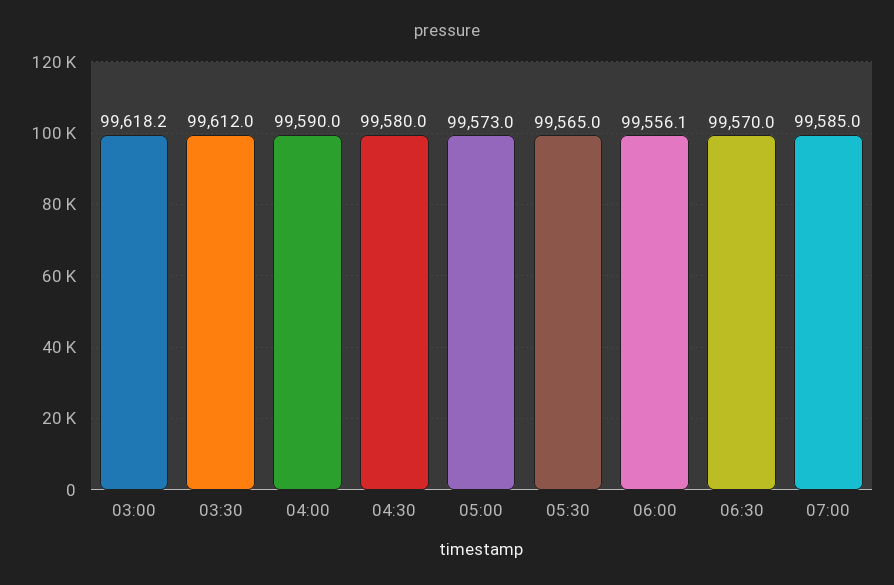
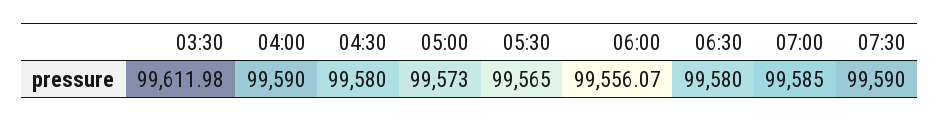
03:00: 99618.2 -> none
06:30: 99570 -> 99580
07:30: none -> 99590

